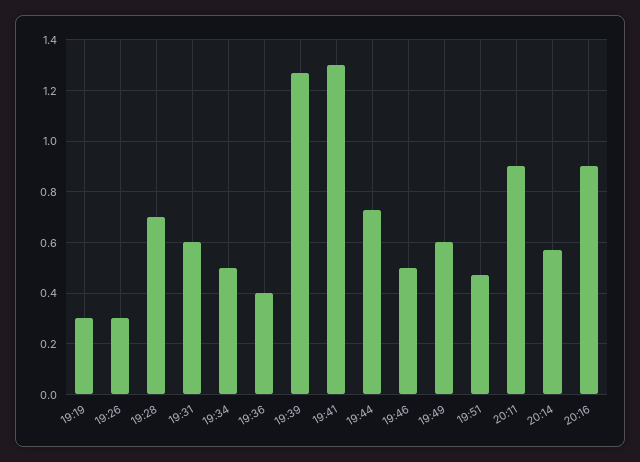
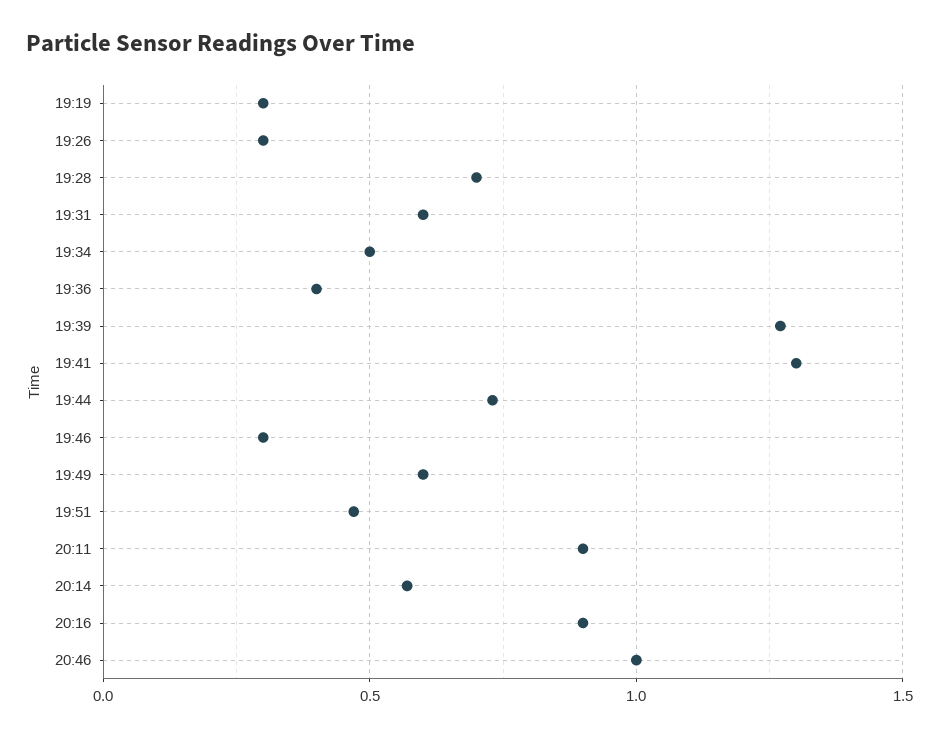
19:46: 0.5 -> 0.3
20:46: none -> 1

